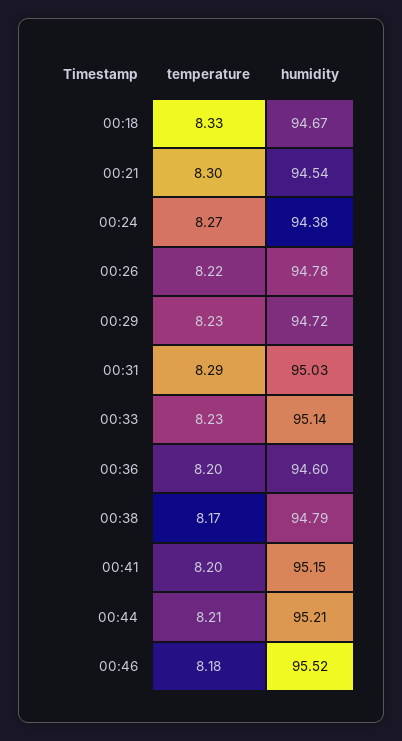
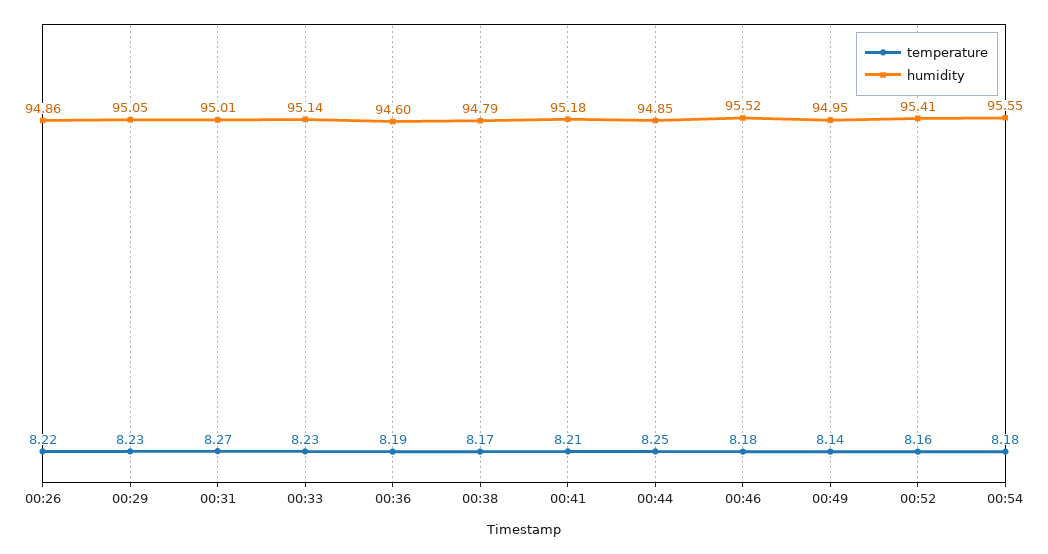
temperature, 00:18: 8.33 -> none
humidity, 00:18: 94.67 -> none
temperature, 00:21: 8.3 -> none
humidity, 00:21: 94.54 -> none
temperature, 00:24: 8.27 -> none
humidity, 00:24: 94.38 -> none
humidity, 00:26: 94.78 -> 94.86
humidity, 00:29: 94.72 -> 95.05
temperature, 00:31: 8.29 -> 8.27
humidity, 00:31: 95.03 -> 95.01
temperature, 00:36: 8.2 -> 8.19
temperature, 00:41: 8.2 -> 8.21
humidity, 00:41: 95.15 -> 95.18
temperature, 00:44: 8.21 -> 8.25
humidity, 00:44: 95.21 -> 94.85
temperature, 00:49: none -> 8.14
humidity, 00:49: none -> 94.95
temperature, 00:52: none -> 8.16
humidity, 00:52: none -> 95.41
temperature, 00:54: none -> 8.18
humidity, 00:54: none -> 95.55

